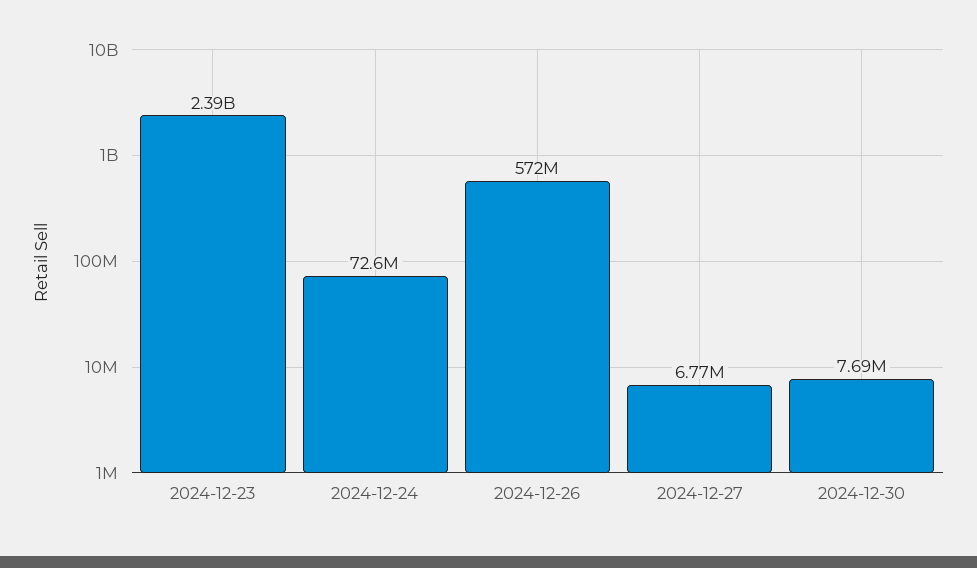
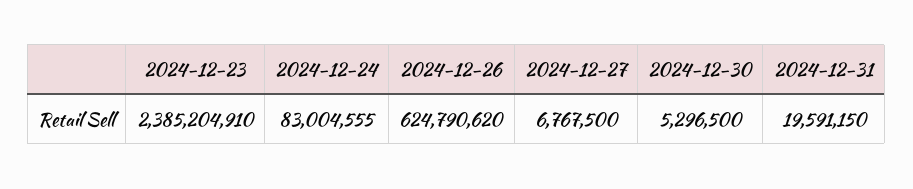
2024-12-24: 72600000 -> 83004555
2024-12-26: 572000000 -> 624790620
2024-12-30: 7690000 -> 5296500
2024-12-31: none -> 19591150

